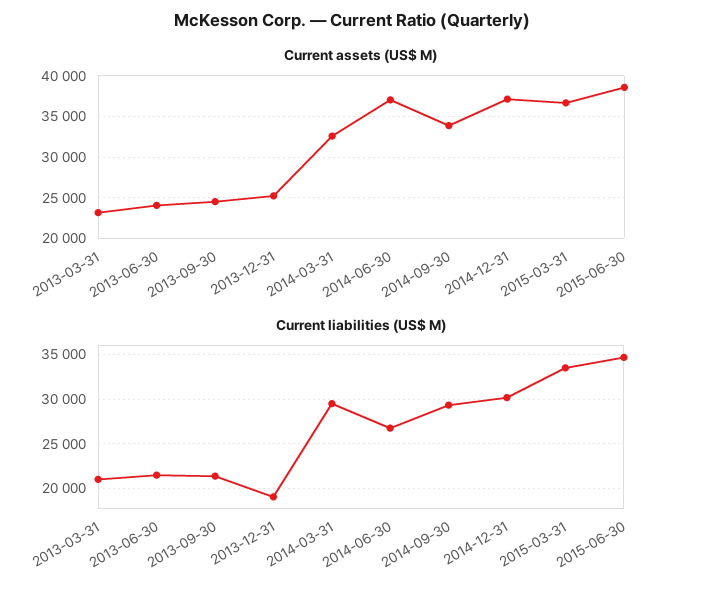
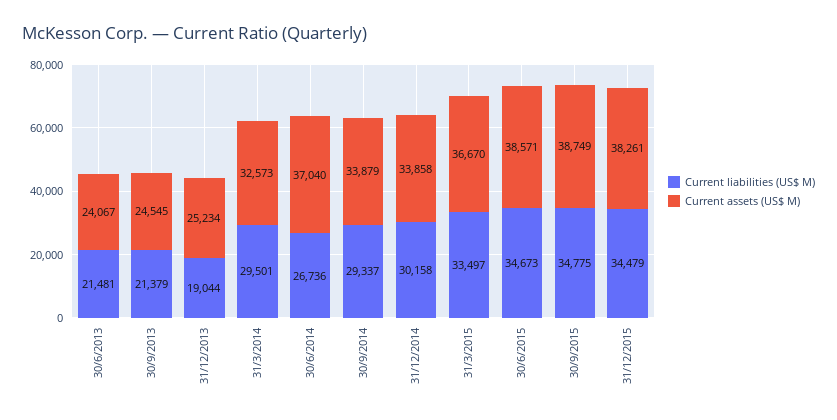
Current assets (US$ M), 2013-03-31: 23000 -> none
Current assets (US$ M), 2014-12-31: 37000 -> 33858
Current liabilities (US$ M), 2013-03-31: 21000 -> none
Current liabilities (US$ M), 30/9/2015: none -> 34775
Current assets (US$ M), 30/9/2015: none -> 38749
Current liabilities (US$ M), 31/12/2015: none -> 34479
Current assets (US$ M), 31/12/2015: none -> 38261

